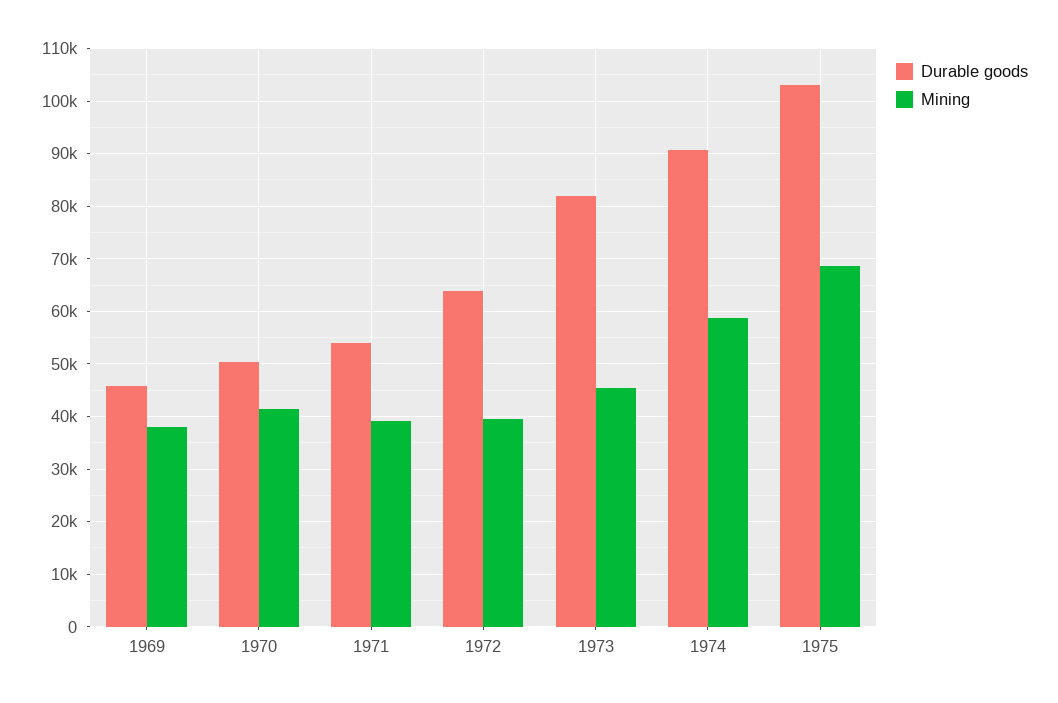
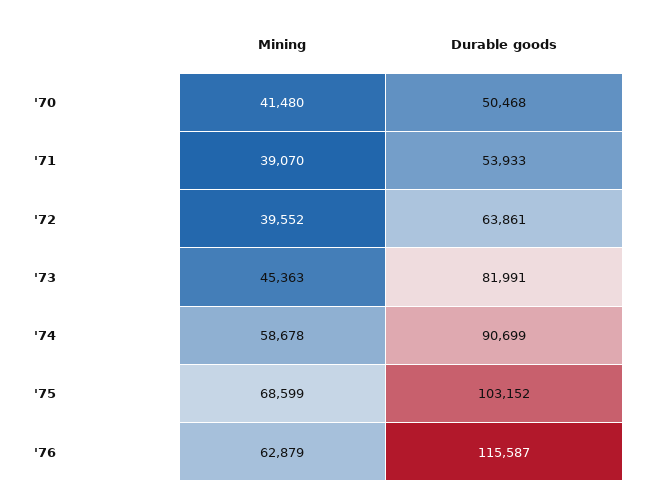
Durable goods, 1969: 46000 -> none
Mining, 1969: 38000 -> none
Mining, '76: none -> 62879
Durable goods, '76: none -> 115587

